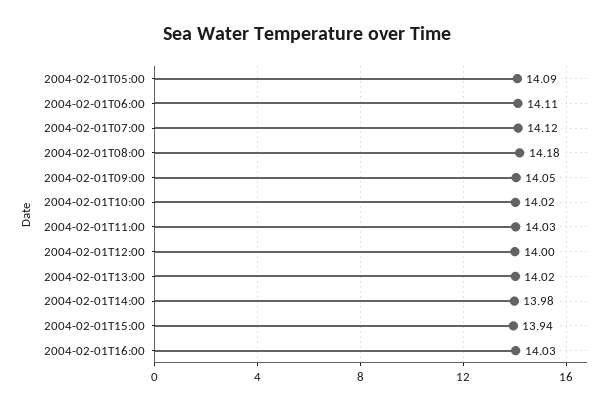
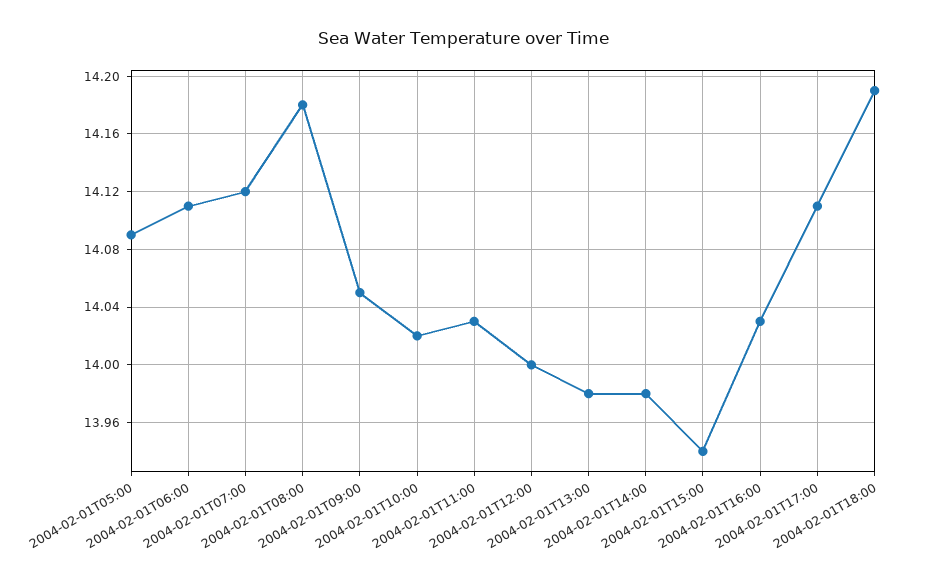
2004-02-01T13:00: 14.02 -> 13.98
2004-02-01T17:00: none -> 14.11
2004-02-01T18:00: none -> 14.19

